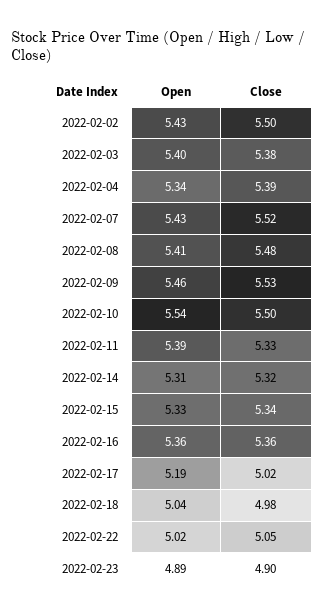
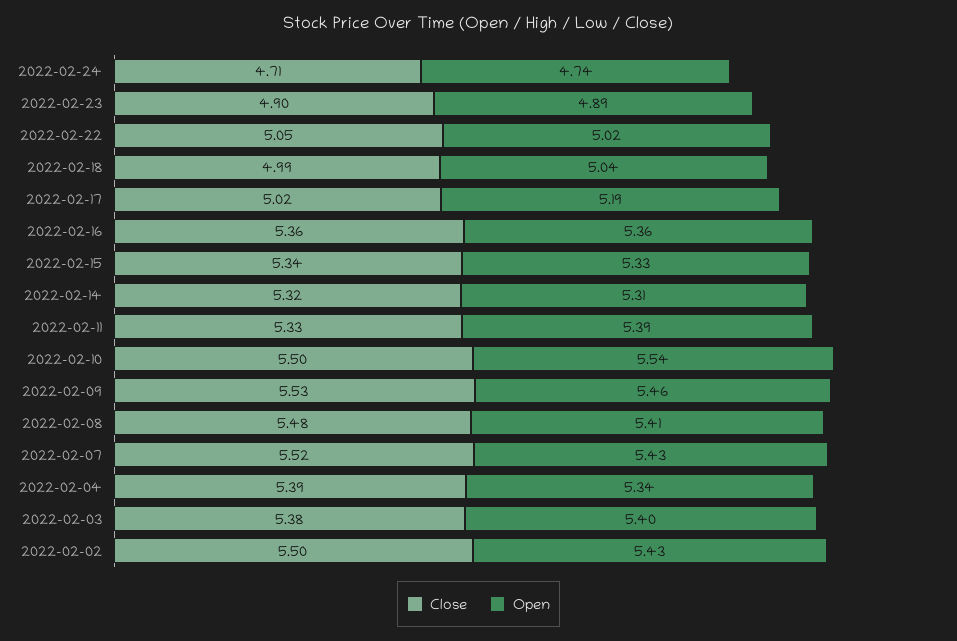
Close, 2022-02-18: 4.98 -> 4.99
Close, 2022-02-24: none -> 4.71
Open, 2022-02-24: none -> 4.74

